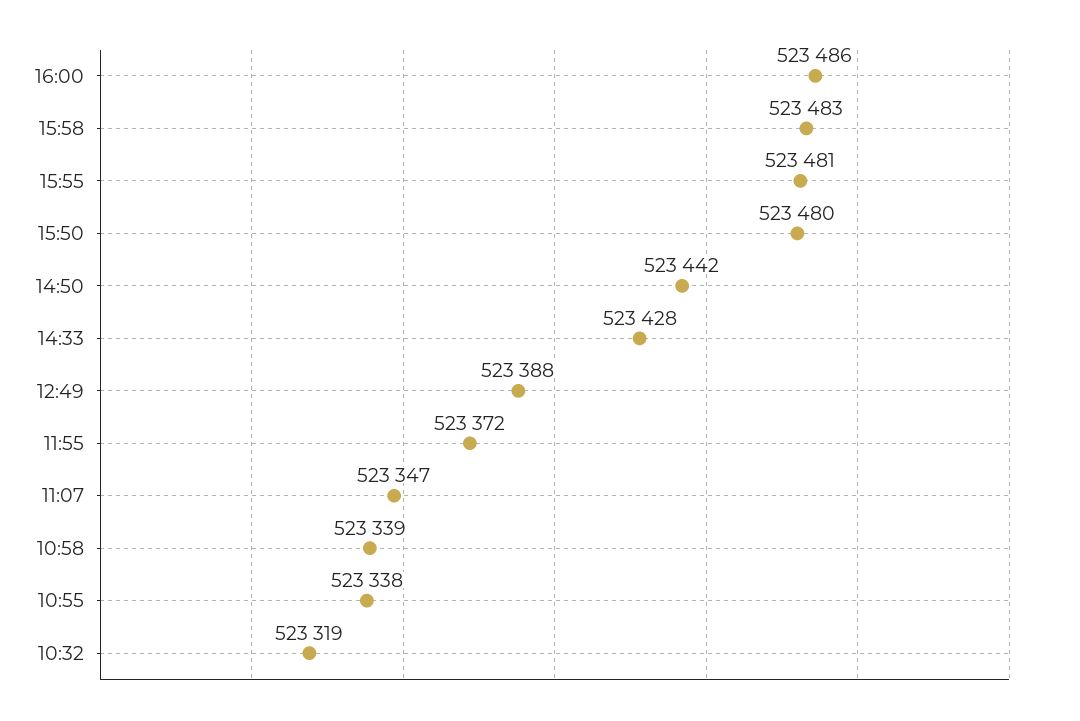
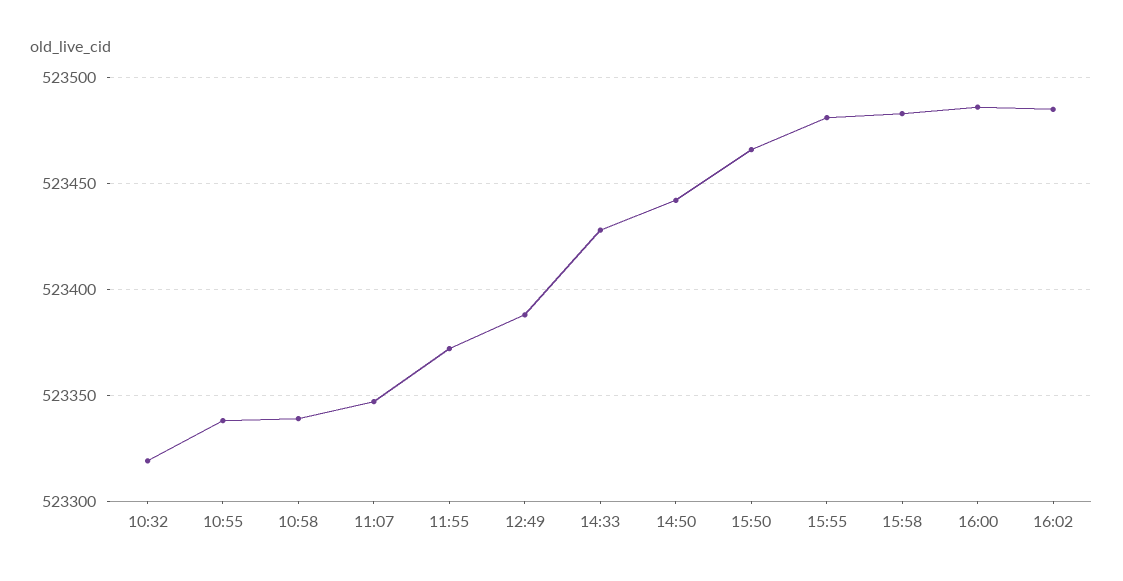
15:50: 523480 -> 523465
16:02: none -> 523485

